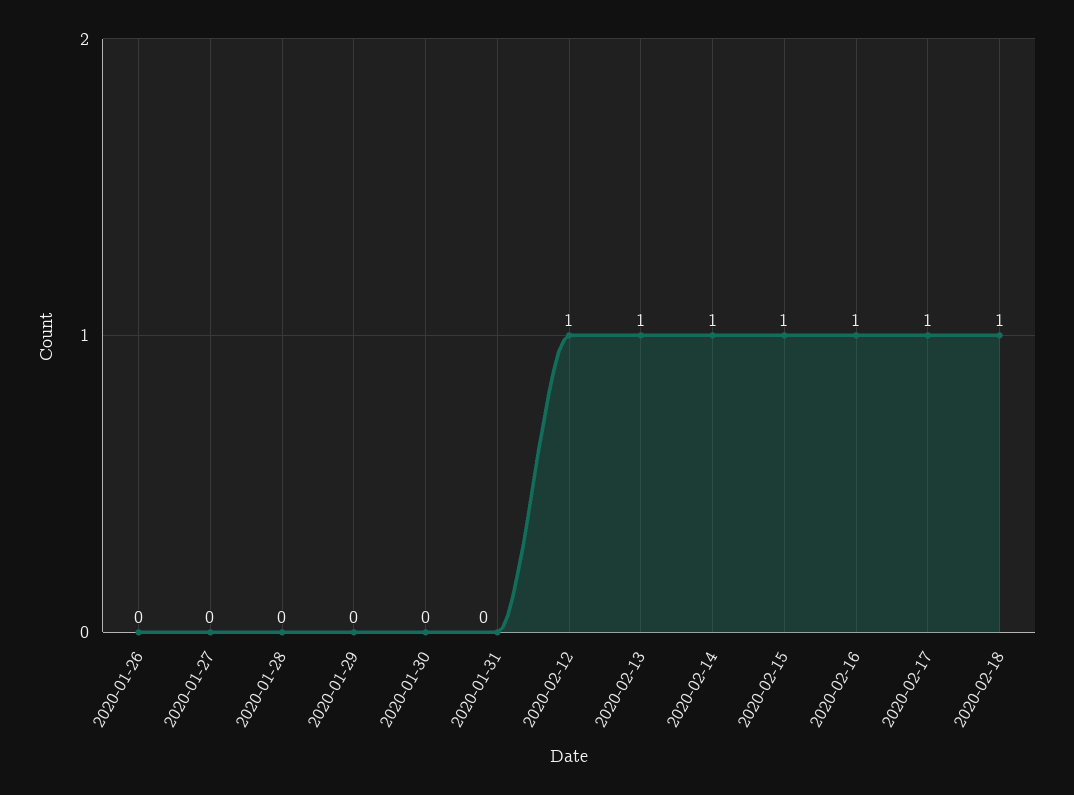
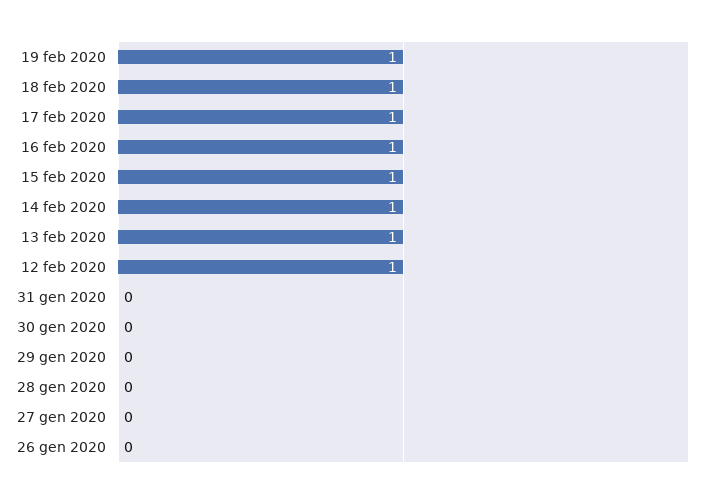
19 feb 2020: none -> 1

